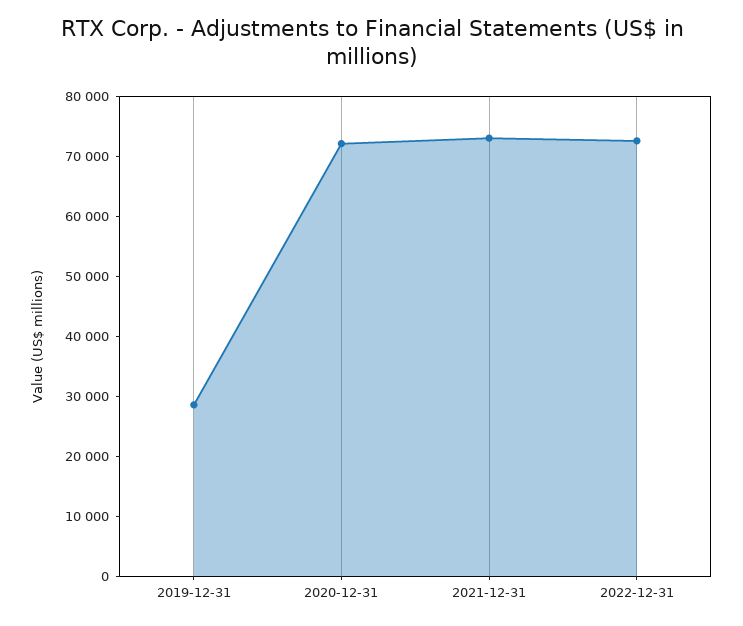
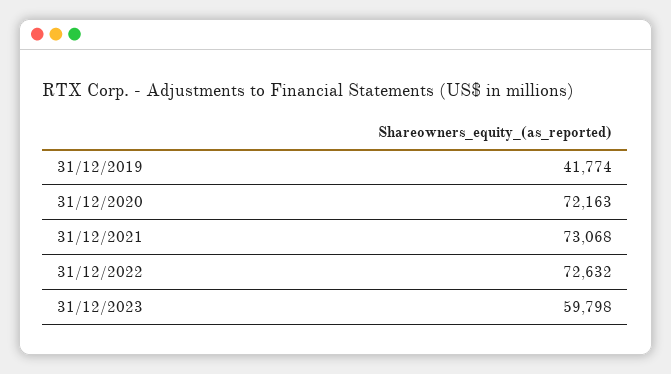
2019-12-31: 28000 -> 41774
31/12/2023: none -> 59798

